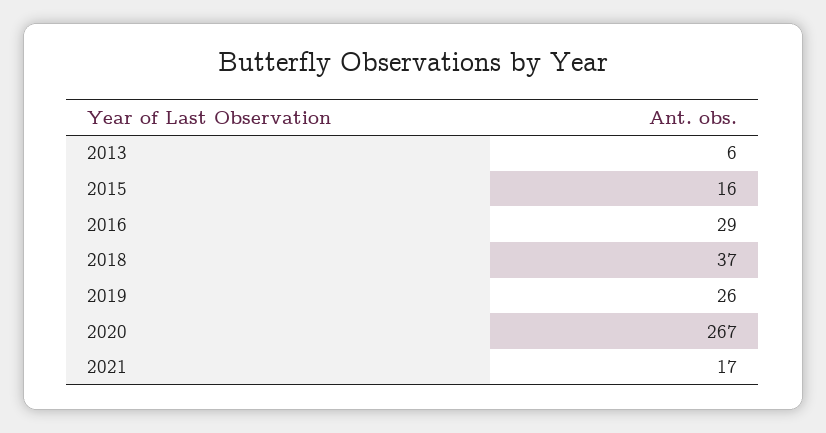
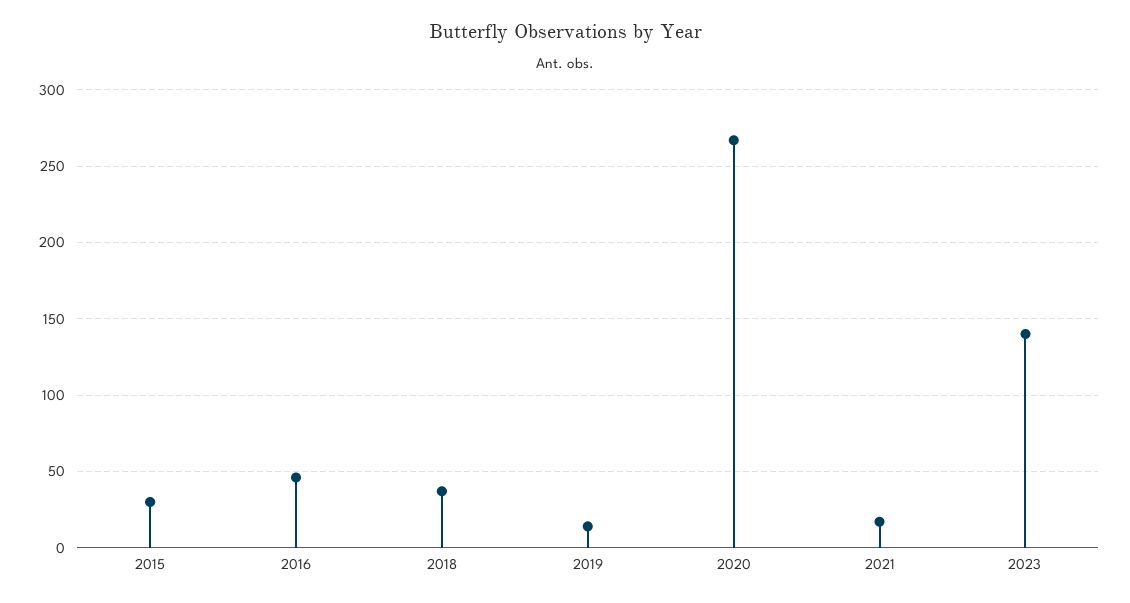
2013: 6 -> none
2015: 16 -> 30
2016: 29 -> 45
2019: 26 -> 15
2023: none -> 140

